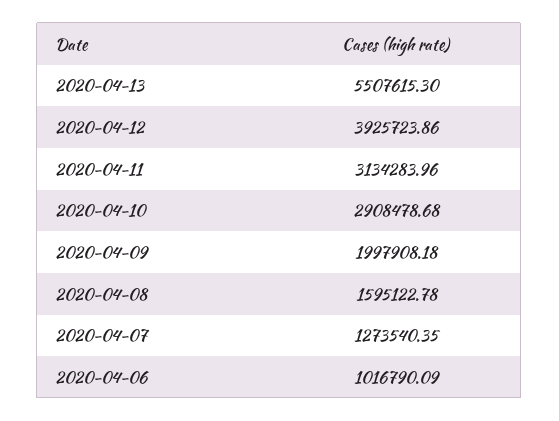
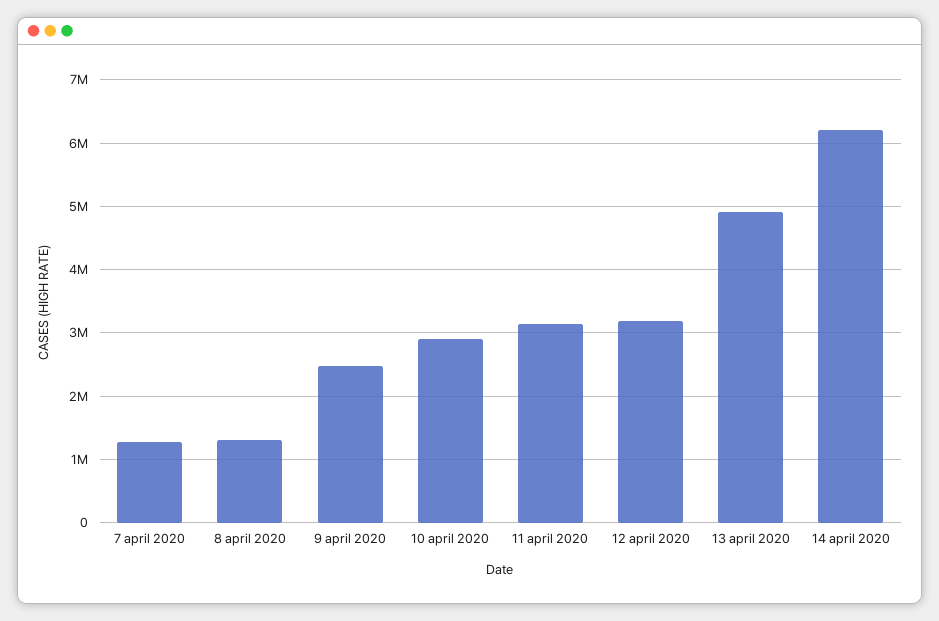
2020-04-13: 5507615.3 -> 4900000
2020-04-12: 3925723.86 -> 3200000
2020-04-09: 1997908.18 -> 2500000
2020-04-08: 1595122.78 -> 1300000
2020-04-06: 1016790.09 -> none
14 april 2020: none -> 6200000

